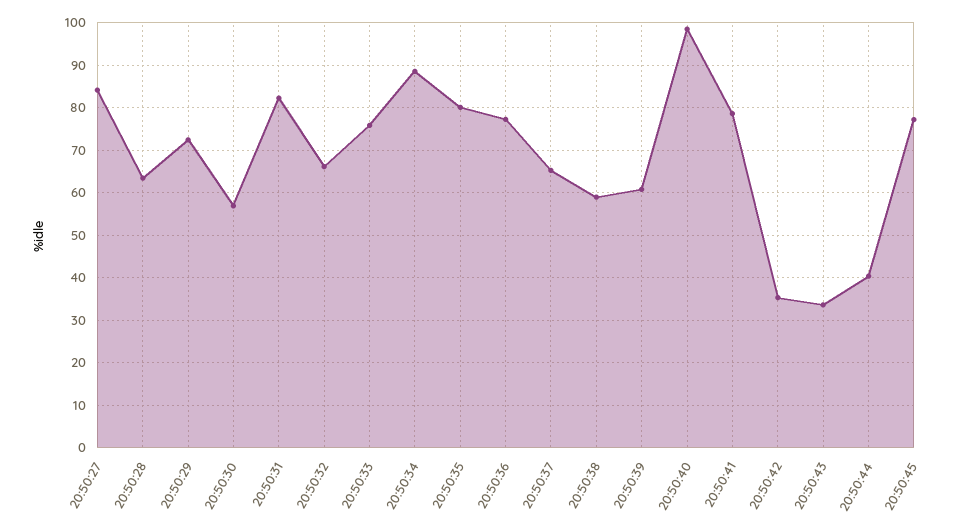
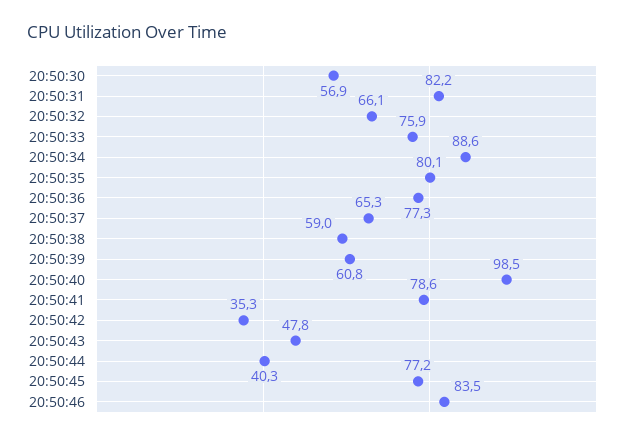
20:50:27: 84 -> none
20:50:28: 64 -> none
20:50:29: 72 -> none
20:50:43: 34 -> 47.8
20:50:46: none -> 83.5

